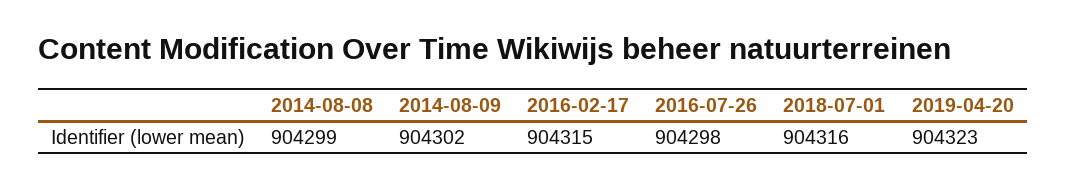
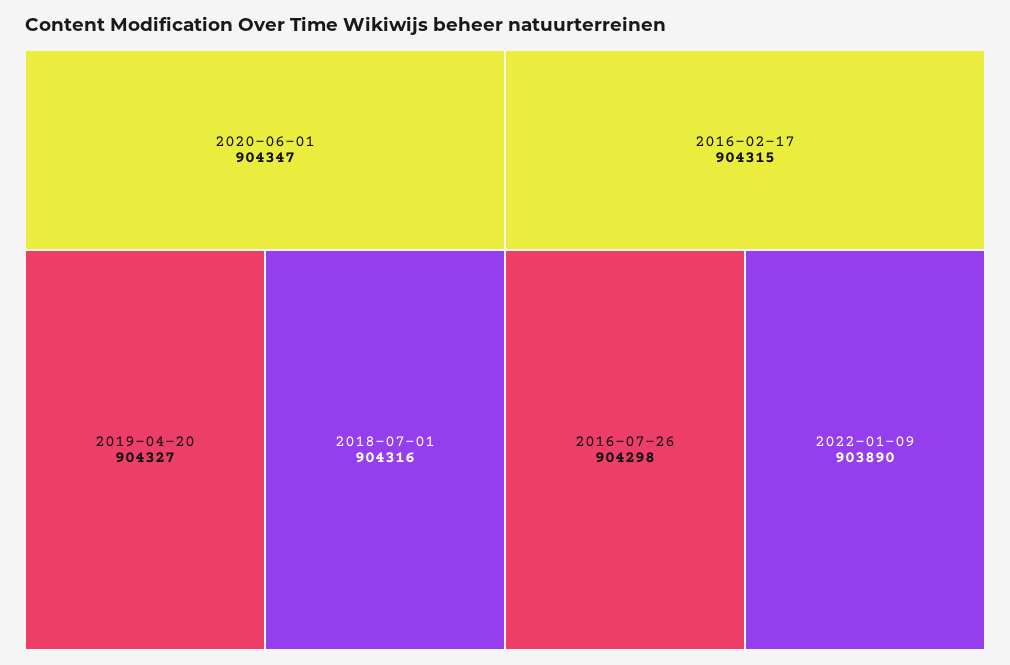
2014-08-08: 904299 -> none
2014-08-09: 904302 -> none
2019-04-20: 904323 -> 904327
2020-06-01: none -> 904347
2022-01-09: none -> 903890

